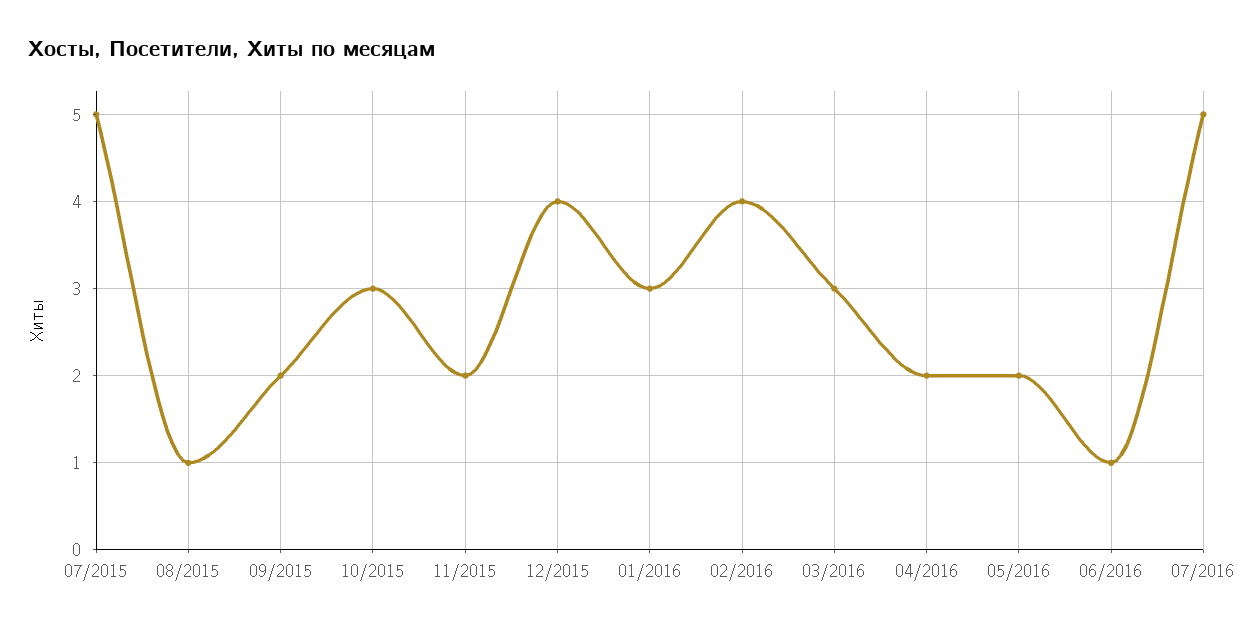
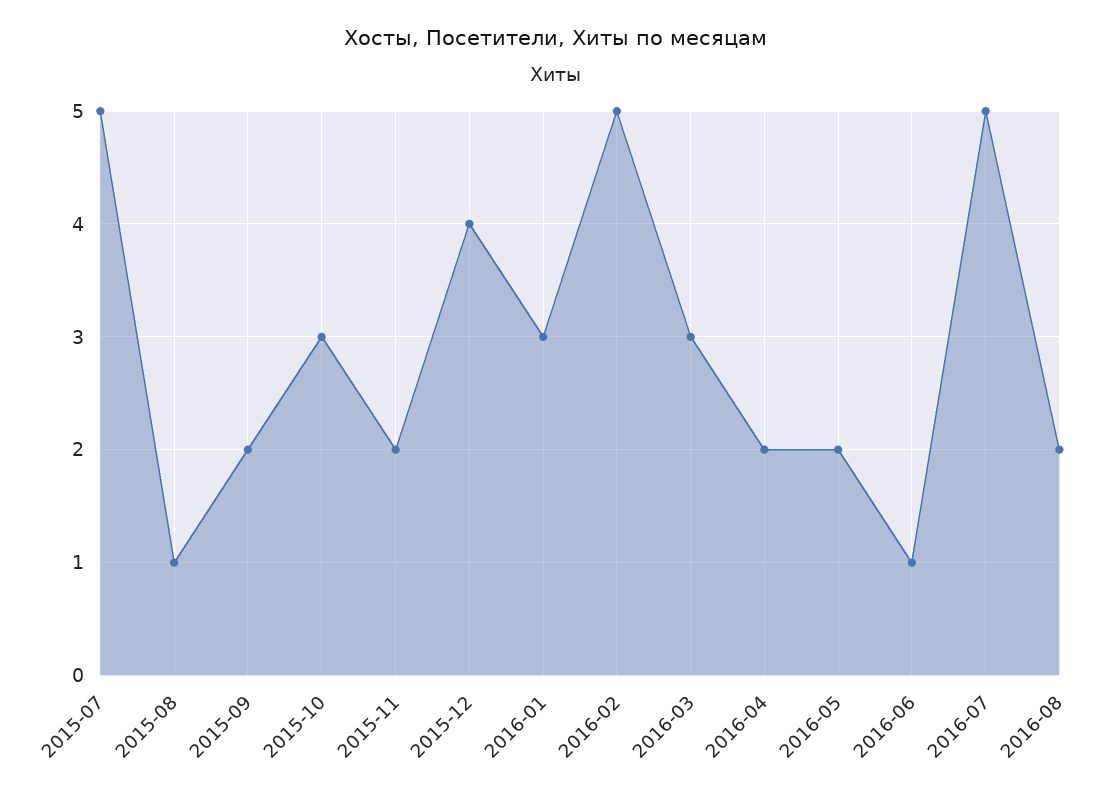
02/2016: 4 -> 5
2016-08: none -> 2

